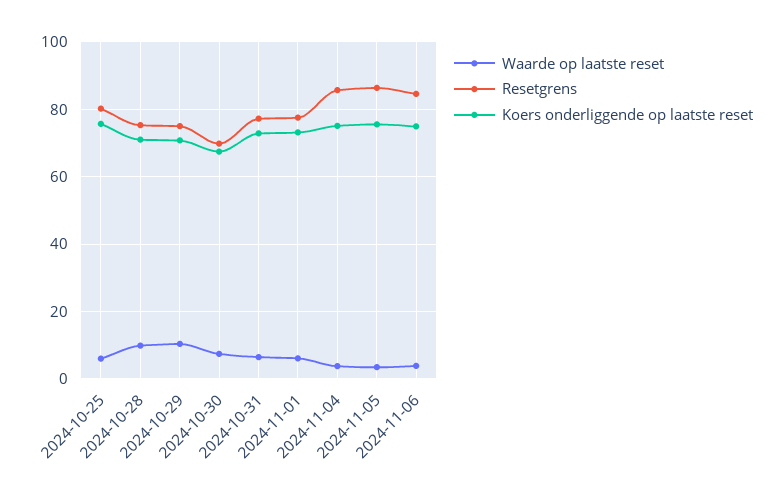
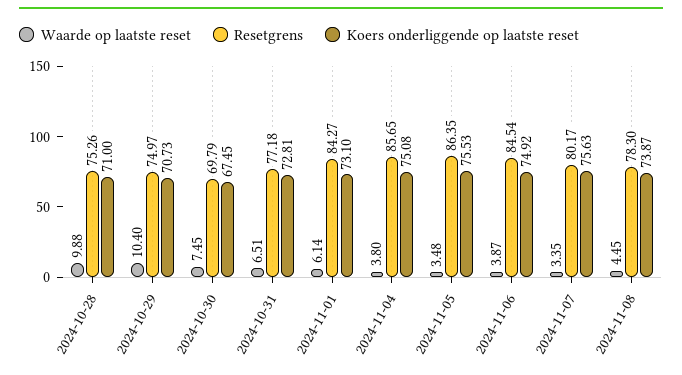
Waarde op laatste reset, 2024-10-25: 6 -> none
Resetgrens, 2024-10-25: 80 -> none
Koers onderliggende op laatste reset, 2024-10-25: 76 -> none
Resetgrens, 2024-11-01: 78 -> 84.27
Waarde op laatste reset, 2024-11-07: none -> 3.35
Resetgrens, 2024-11-07: none -> 80.17
Koers onderliggende op laatste reset, 2024-11-07: none -> 75.63
Waarde op laatste reset, 2024-11-08: none -> 4.45
Resetgrens, 2024-11-08: none -> 78.3
Koers onderliggende op laatste reset, 2024-11-08: none -> 73.87

